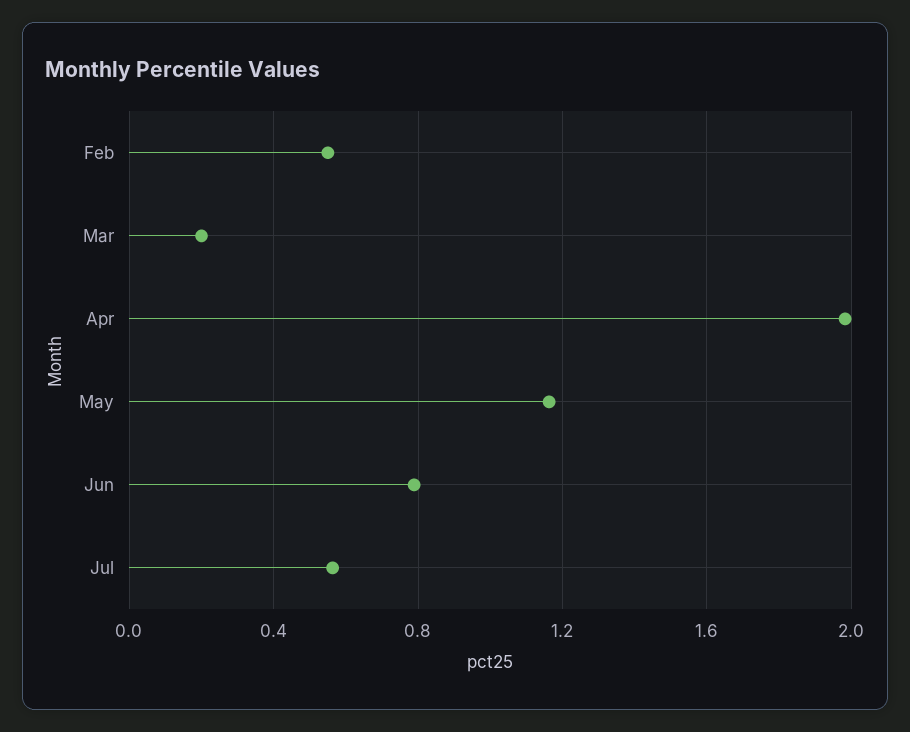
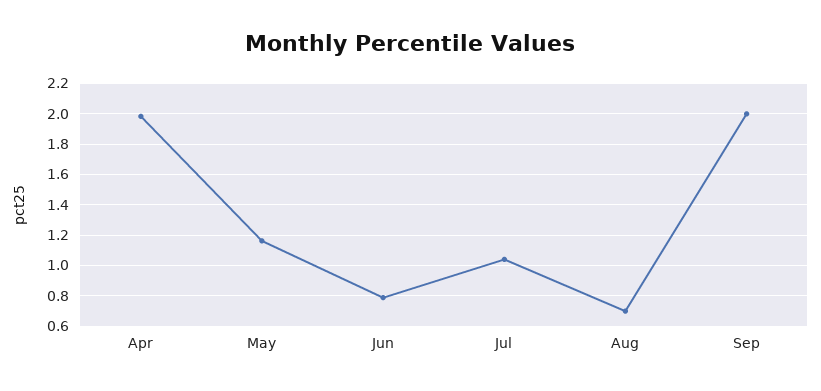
Feb: 0.55 -> none
Mar: 0.2 -> none
Jul: 0.55 -> 1.05
Aug: none -> 0.7
Sep: none -> 2

